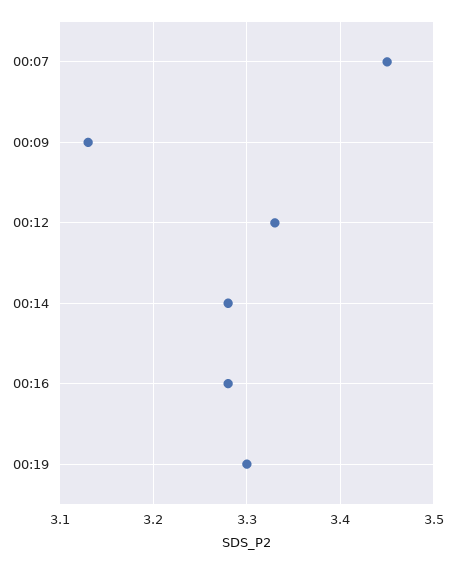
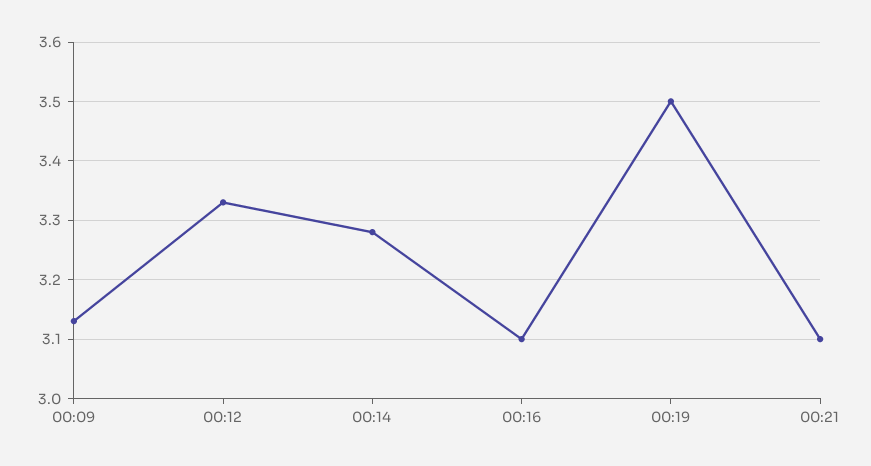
00:07: 3.45 -> none
00:16: 3.28 -> 3.1
00:19: 3.3 -> 3.5
00:21: none -> 3.1

